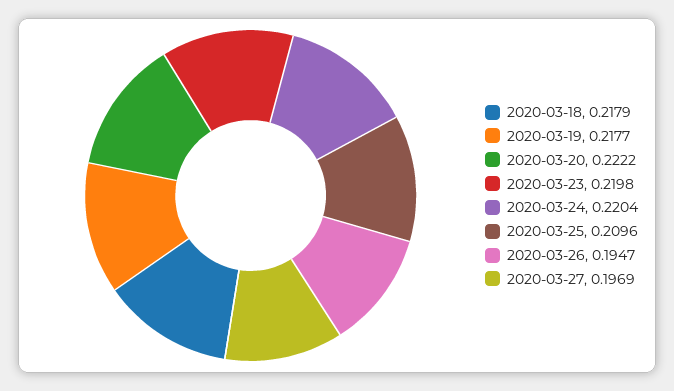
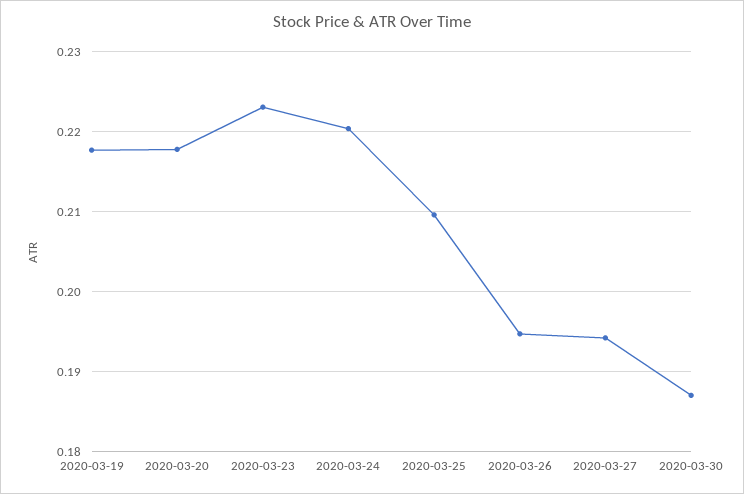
2020-03-18: 0.2179 -> none
2020-03-20: 0.2222 -> 0.218
2020-03-23: 0.2198 -> 0.223
2020-03-27: 0.1969 -> 0.194
2020-03-30: none -> 0.187

